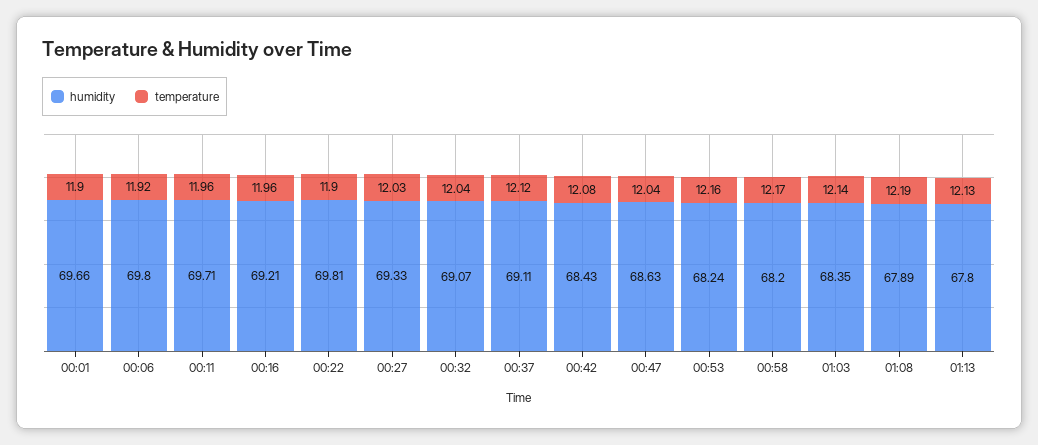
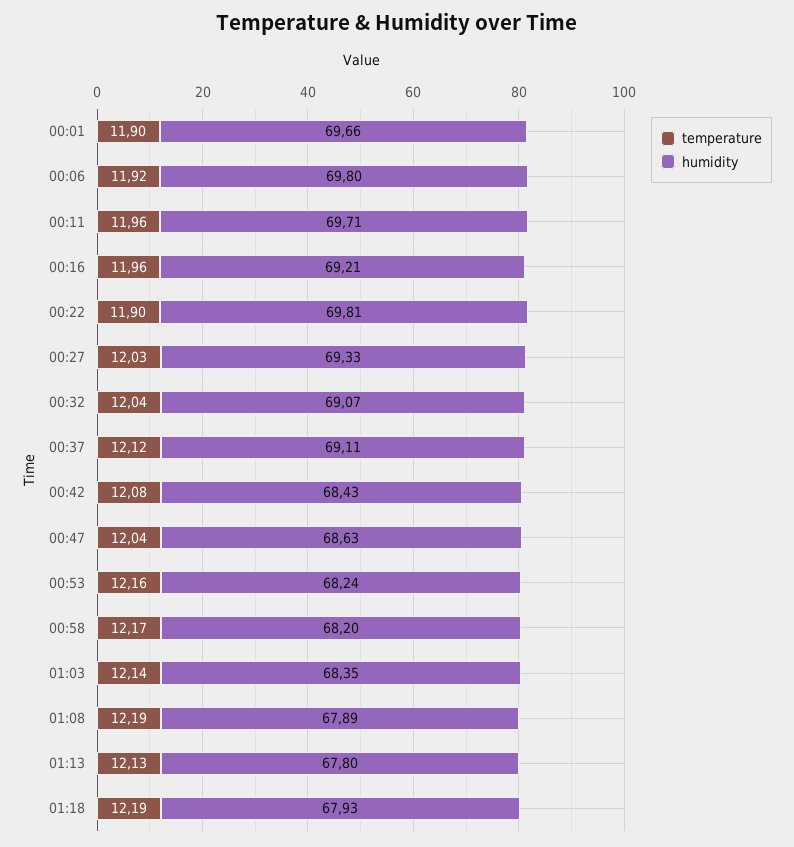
temperature, 01:18: none -> 12.19
humidity, 01:18: none -> 67.93

